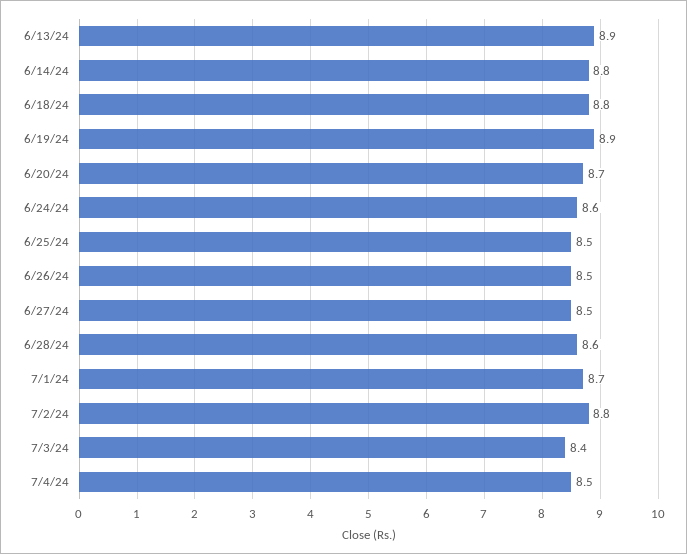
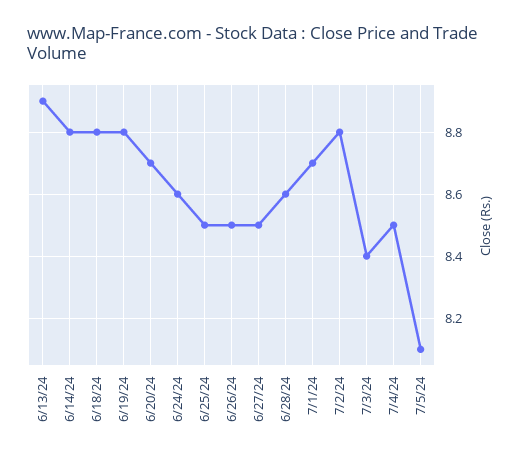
6/19/24: 8.9 -> 8.8
7/5/24: none -> 8.1

